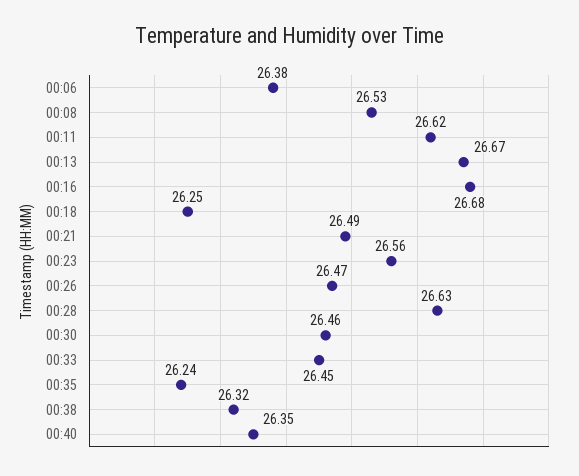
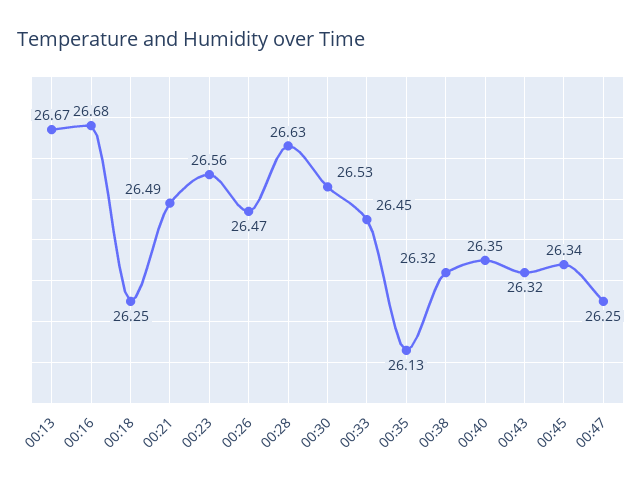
00:06: 26.38 -> none
00:08: 26.53 -> none
00:11: 26.62 -> none
00:30: 26.46 -> 26.53
00:35: 26.24 -> 26.13
00:43: none -> 26.32
00:45: none -> 26.34
00:47: none -> 26.25

